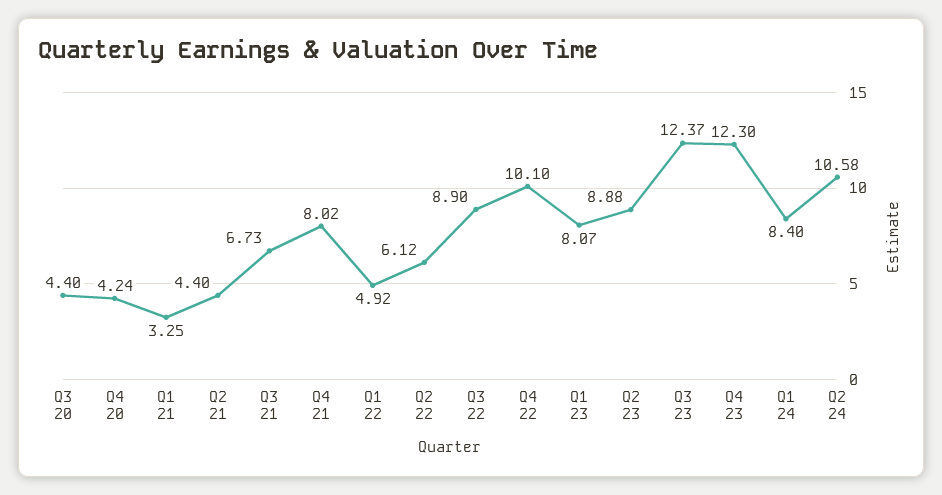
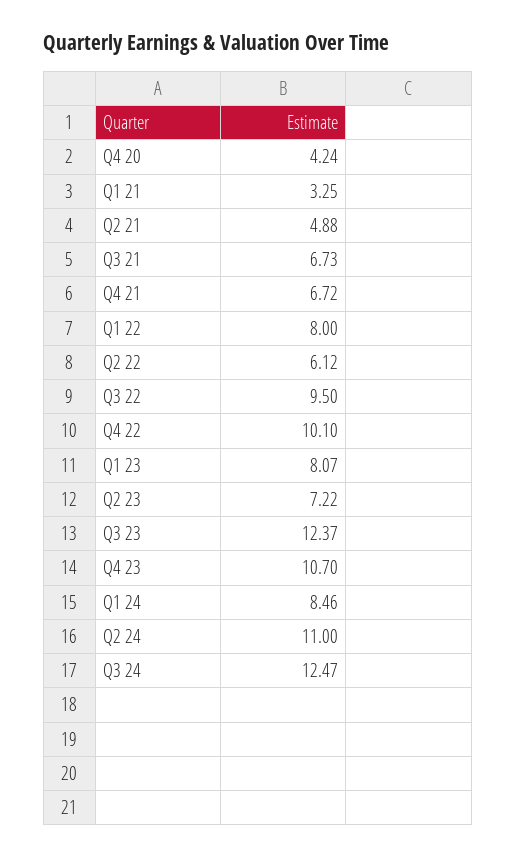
Q3 20: 4.4 -> none
Q2 21: 4.4 -> 4.88
Q4 21: 8.02 -> 6.72
Q1 22: 4.92 -> 8
Q3 22: 8.9 -> 9.5
Q2 23: 8.88 -> 7.22
Q4 23: 12.3 -> 10.7
Q1 24: 8.4 -> 8.46
Q2 24: 10.58 -> 11
Q3 24: none -> 12.47

